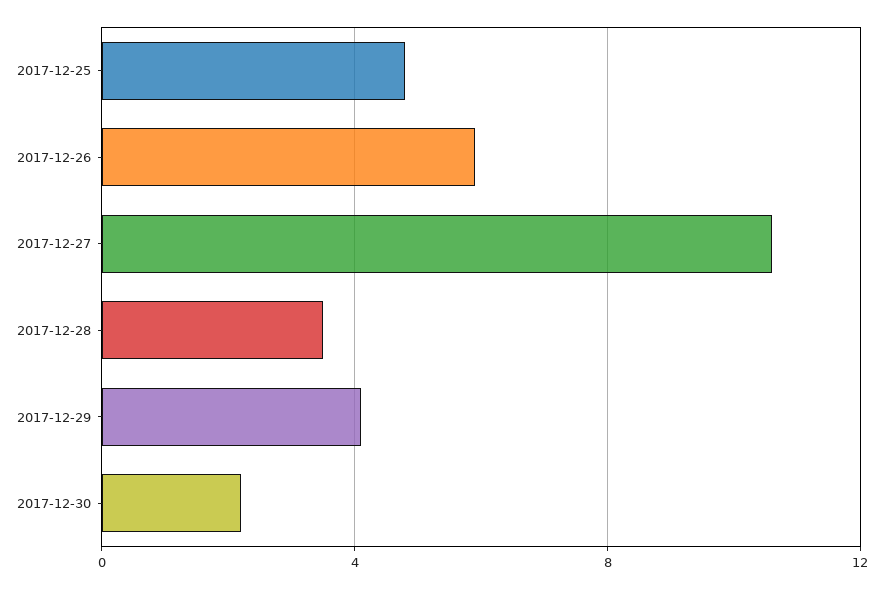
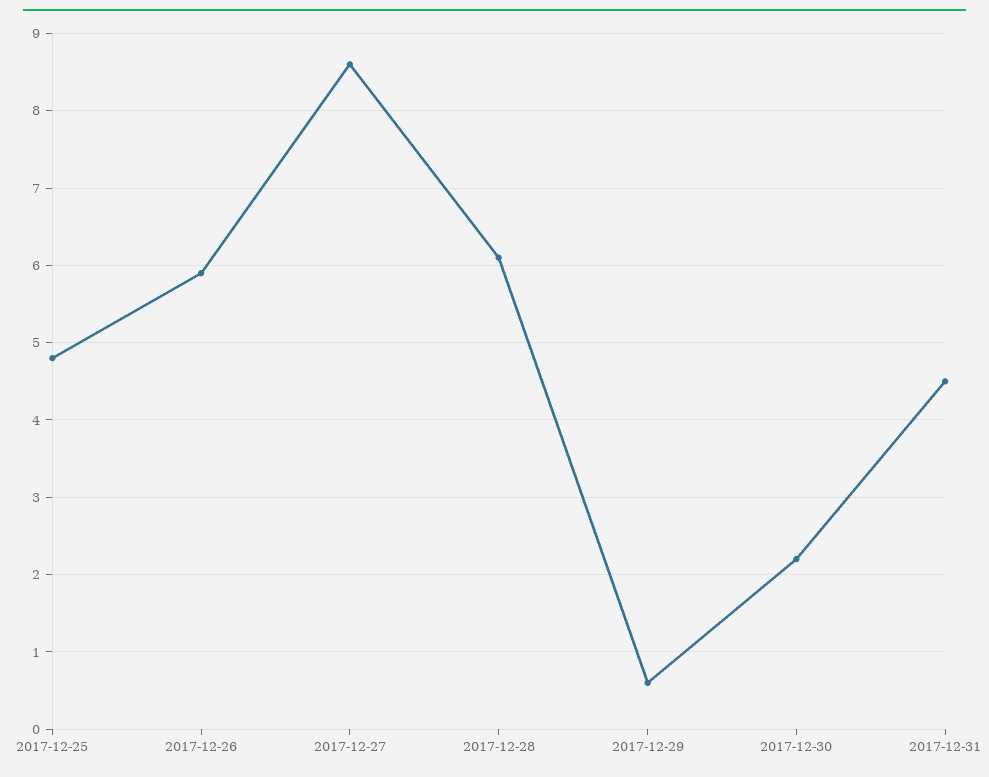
2017-12-27: 10.5 -> 8.6
2017-12-28: 3.5 -> 6.1
2017-12-29: 4 -> 0.6
2017-12-31: none -> 4.5

